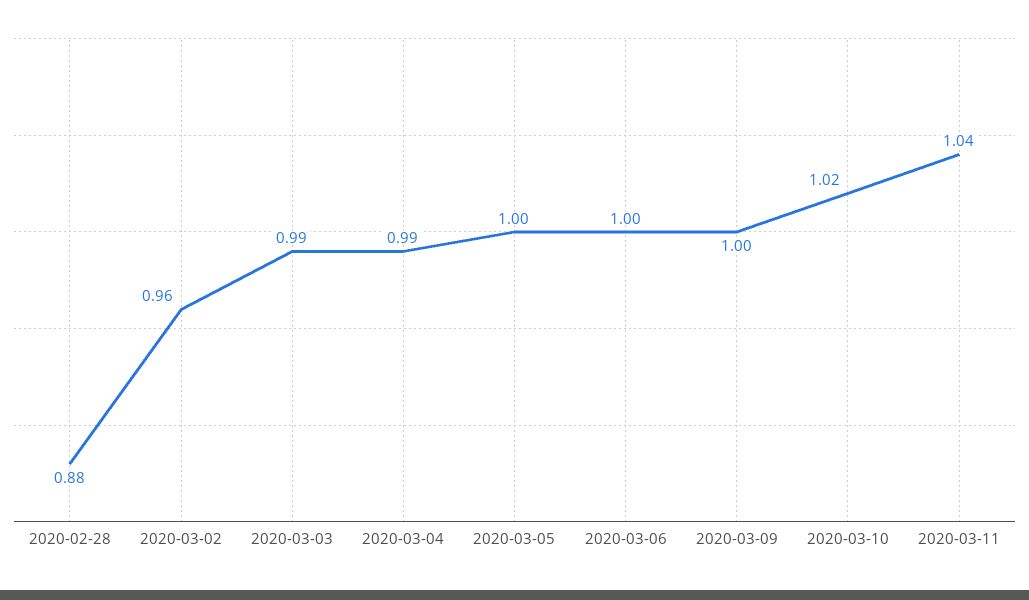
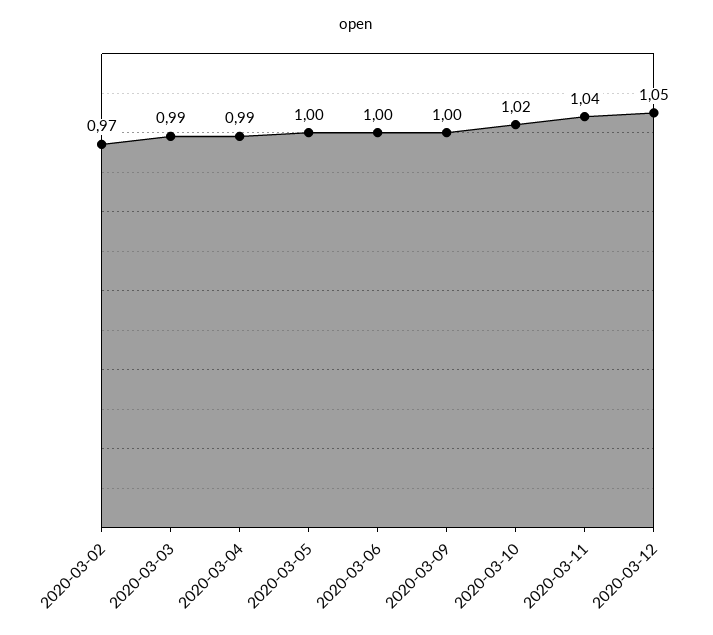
2020-02-28: 0.88 -> none
2020-03-02: 0.96 -> 0.97
2020-03-12: none -> 1.05

